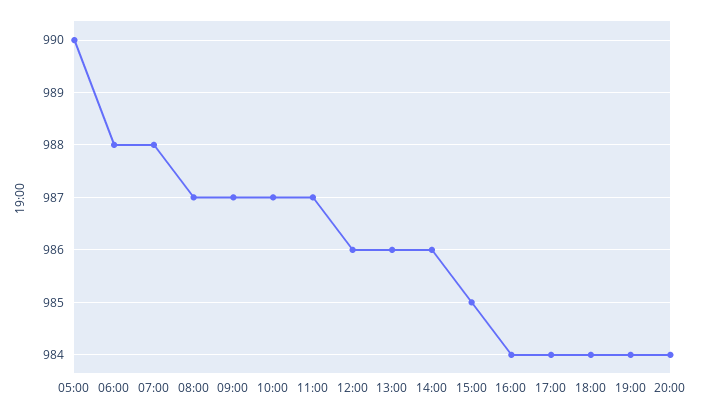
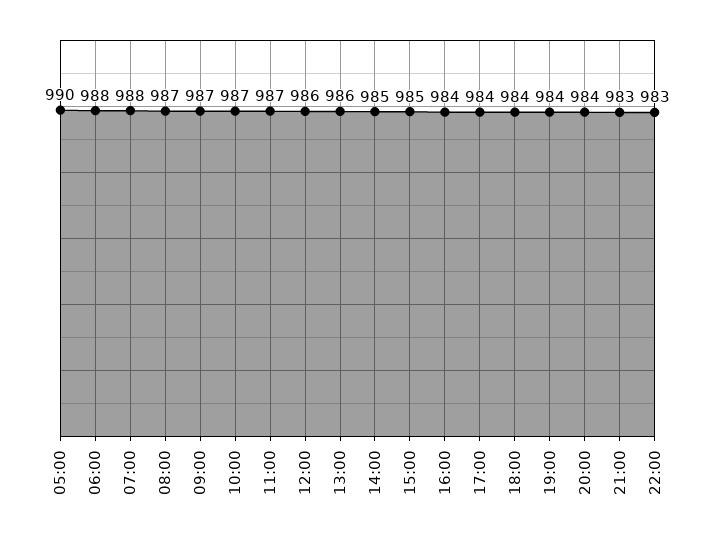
14:00: 986 -> 985
21:00: none -> 983
22:00: none -> 983

